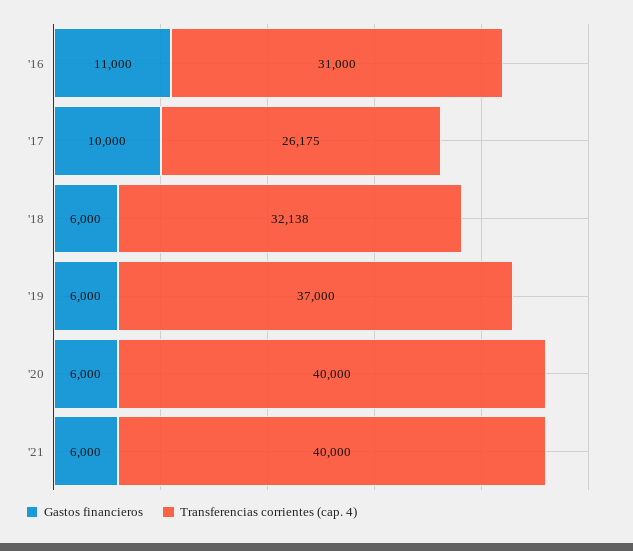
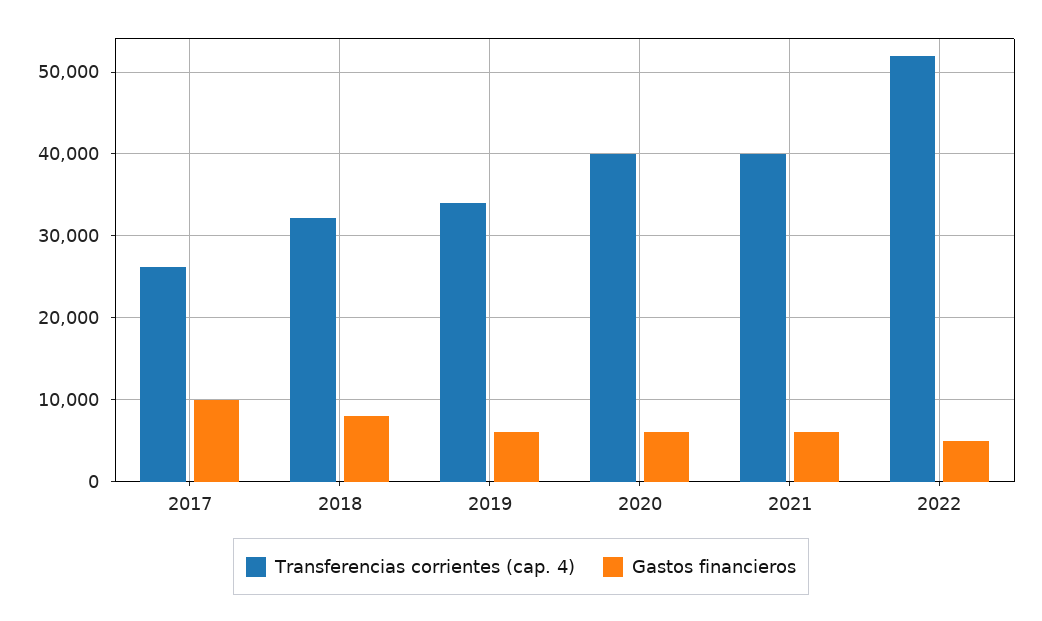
Gastos financieros, '16: 11000 -> none
Transferencias corrientes (cap. 4), '16: 31000 -> none
Gastos financieros, '18: 6000 -> 8000
Transferencias corrientes (cap. 4), '19: 37000 -> 34000
Transferencias corrientes (cap. 4), 2022: none -> 52000
Gastos financieros, 2022: none -> 5000

